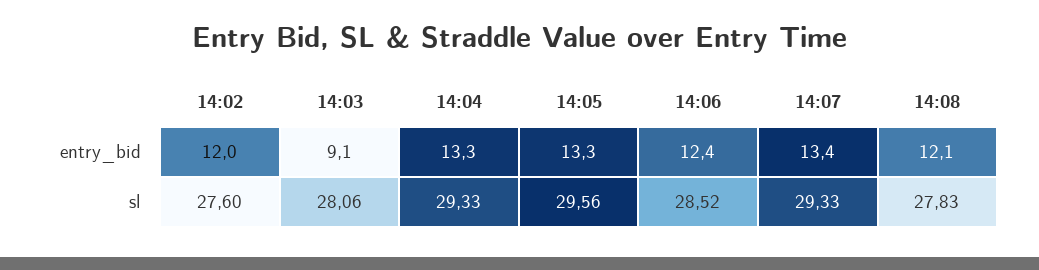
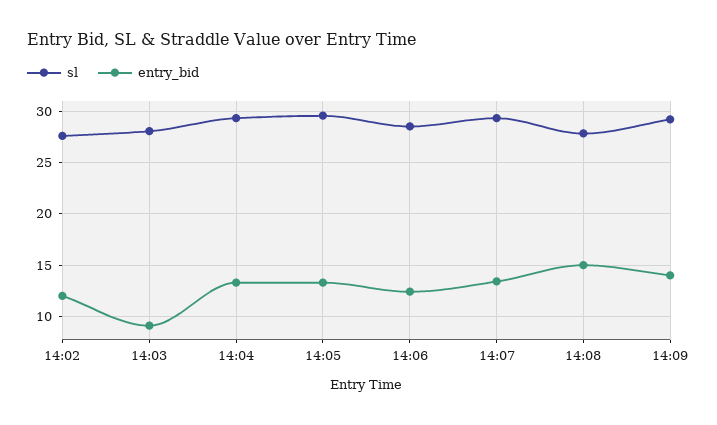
entry_bid, 14:08: 12.1 -> 15
sl, 14:09: none -> 29
entry_bid, 14:09: none -> 14

